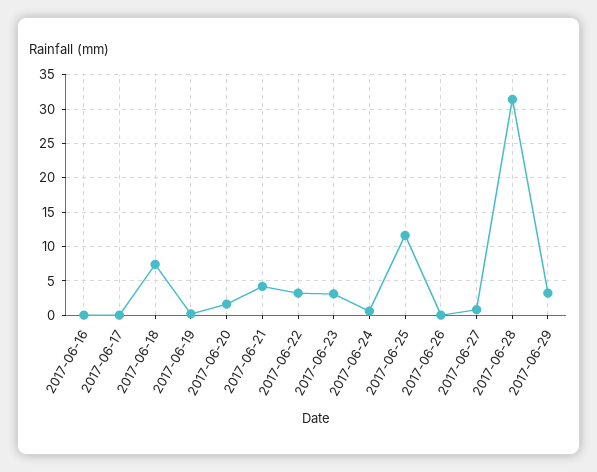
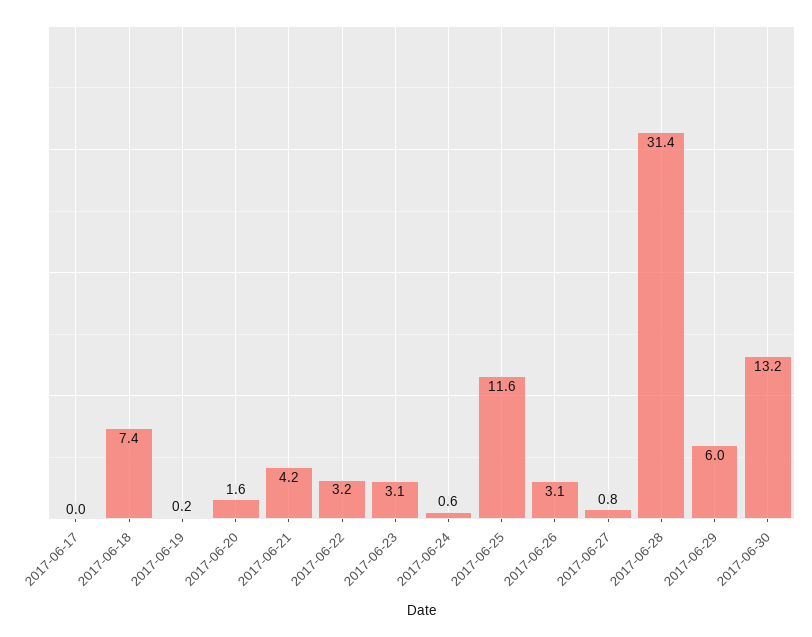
2017-06-16: 0 -> none
2017-06-26: 0 -> 3.1
2017-06-29: 3 -> 6
2017-06-30: none -> 13.2

